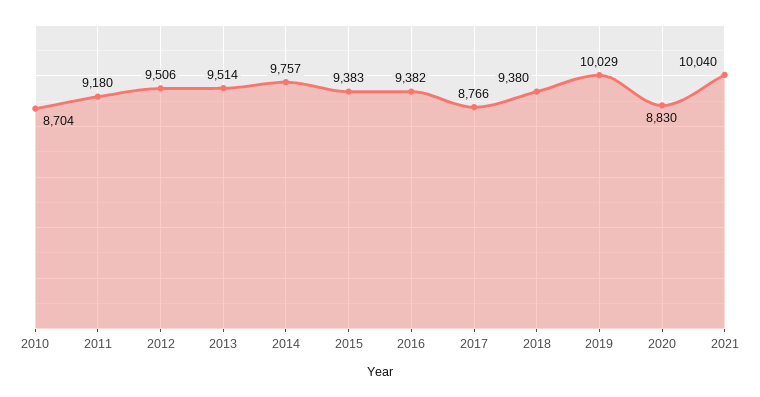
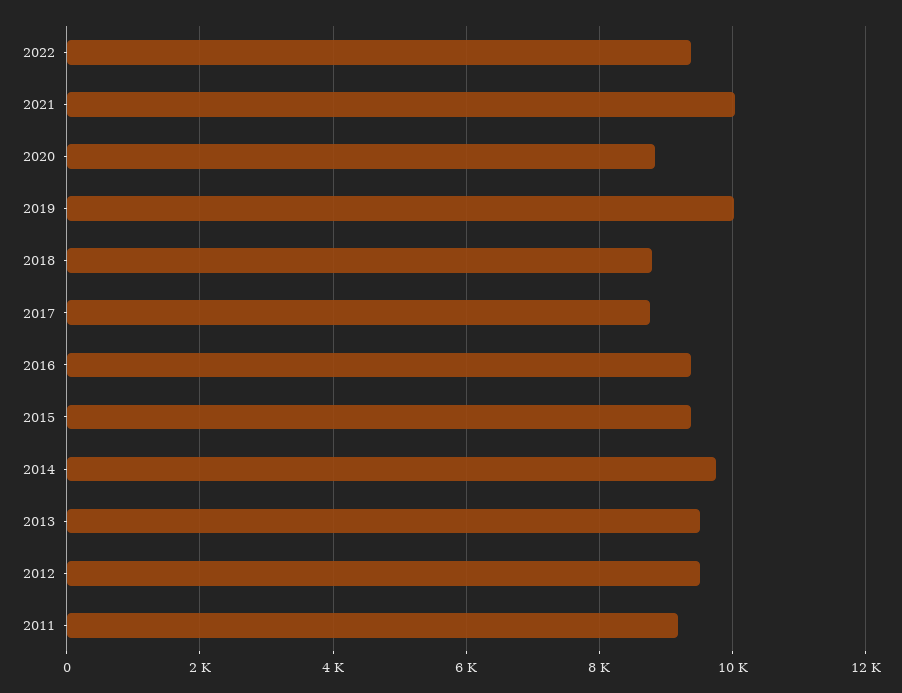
2010: 8704 -> none
2018: 9380 -> 8800
2022: none -> 9400

